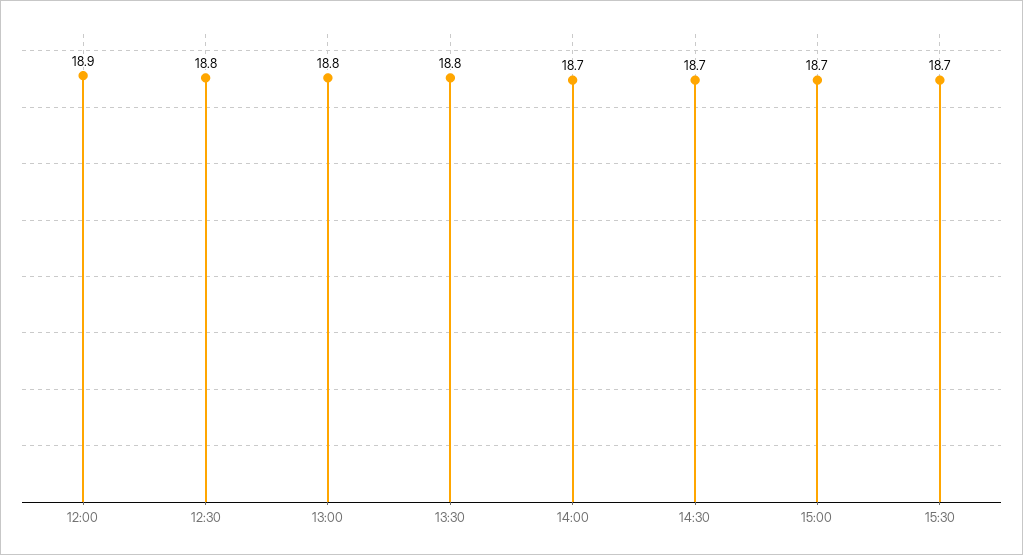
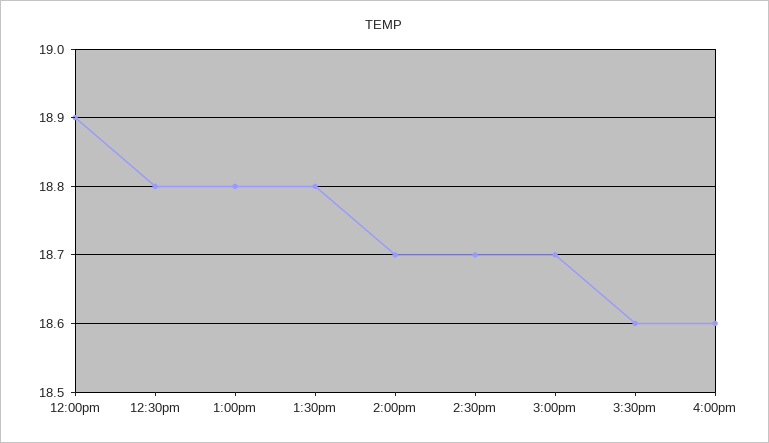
15:30: 18.7 -> 18.6
4:00pm: none -> 18.6

